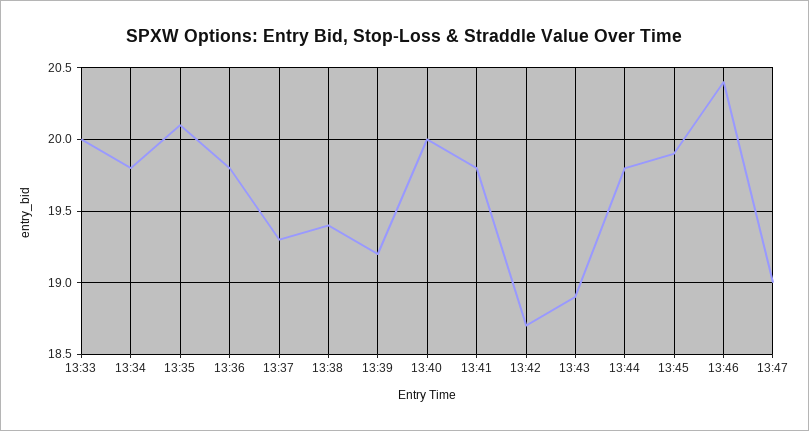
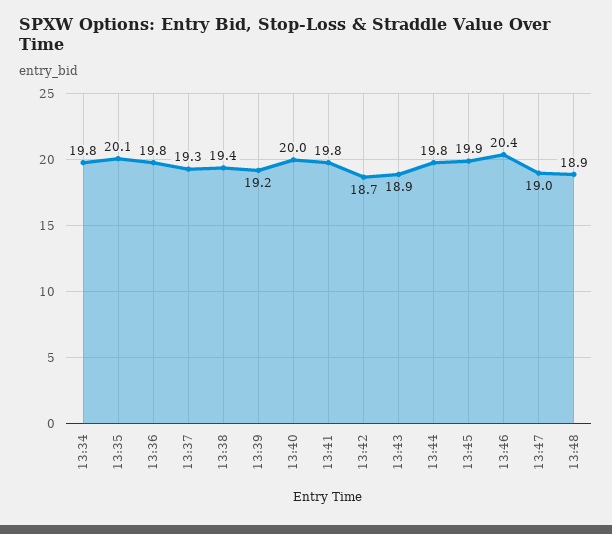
13:33: 20 -> none
13:48: none -> 18.9

